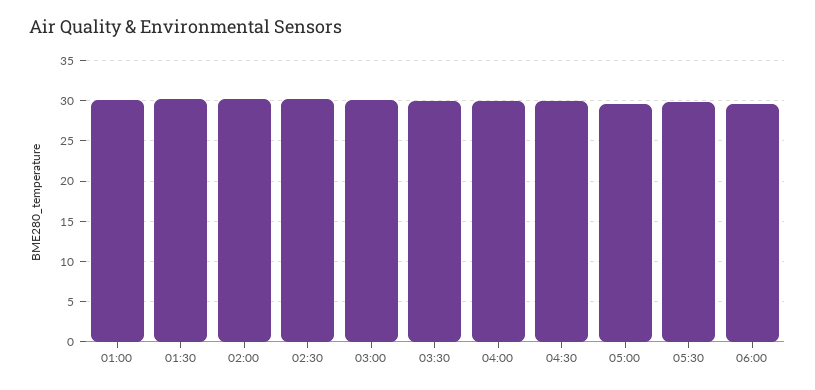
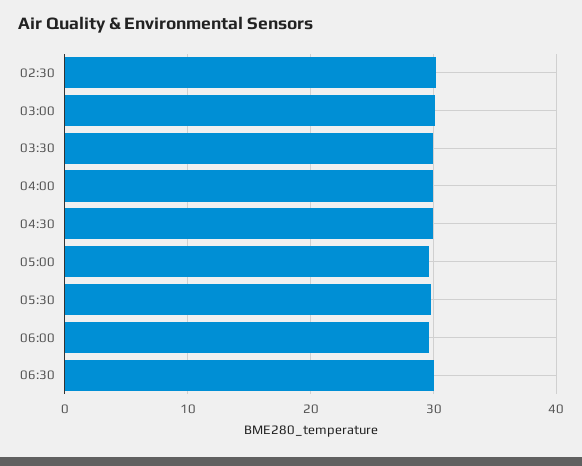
01:00: 30 -> none
01:30: 30 -> none
02:00: 30 -> none
06:30: none -> 30

